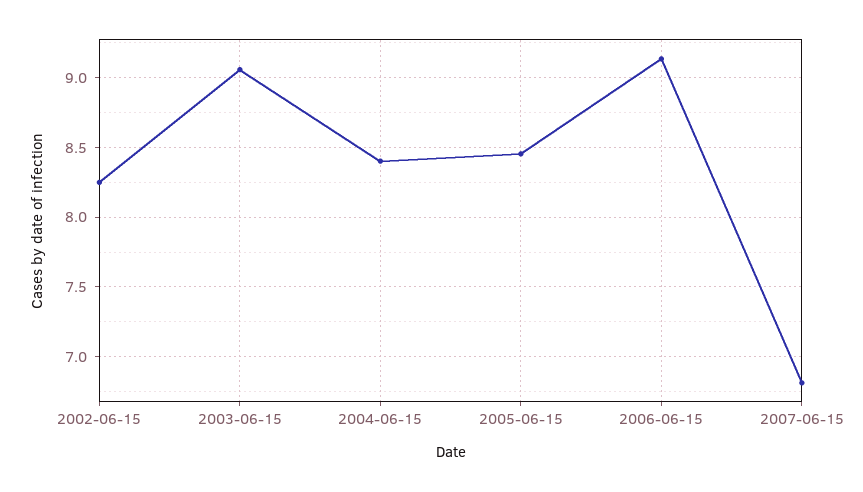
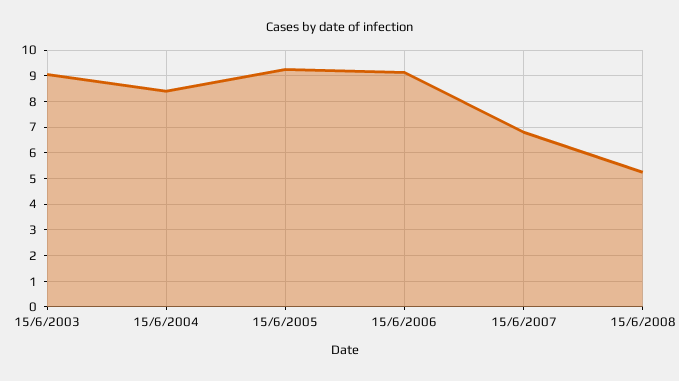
2002-06-15: 8.25 -> none
2005-06-15: 8.45 -> 9.25
15/6/2008: none -> 5.25

